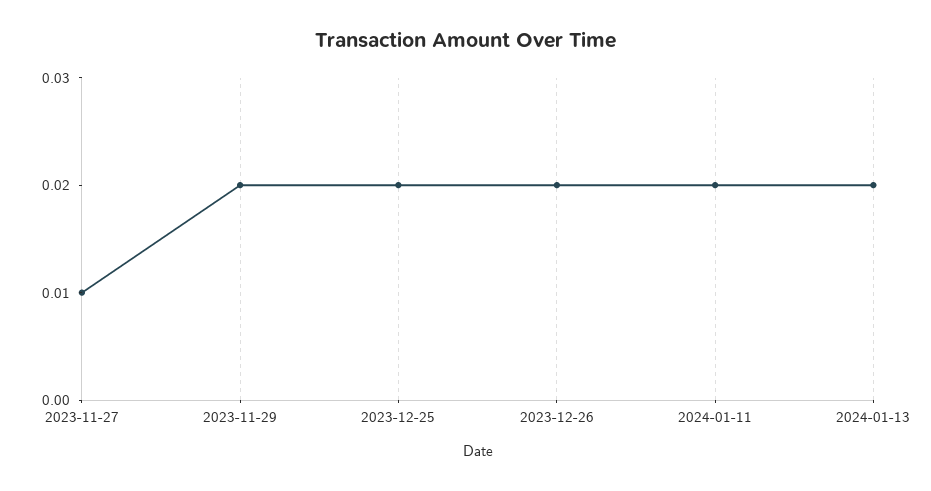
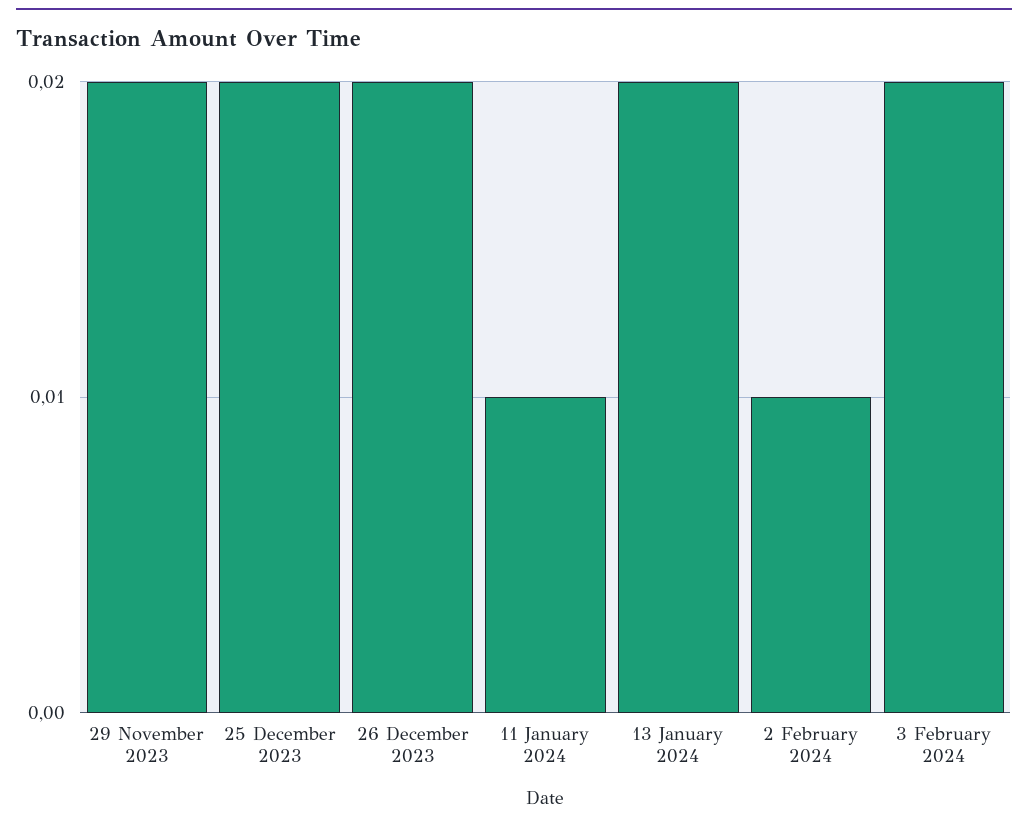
2023-11-27: 0.01 -> none
2024-01-11: 0.02 -> 0.01
2 February 2024: none -> 0.01
3 February 2024: none -> 0.02

